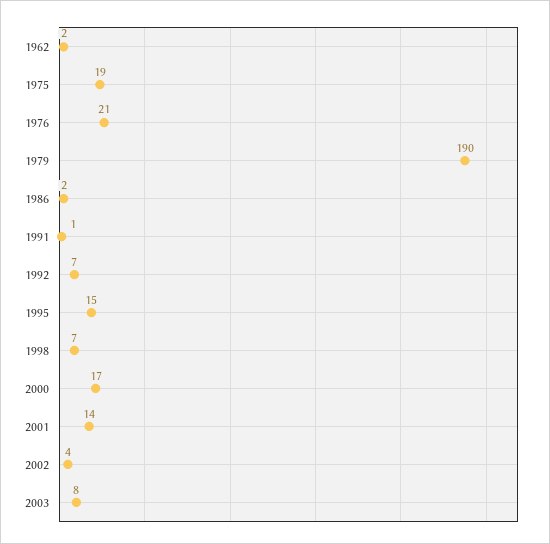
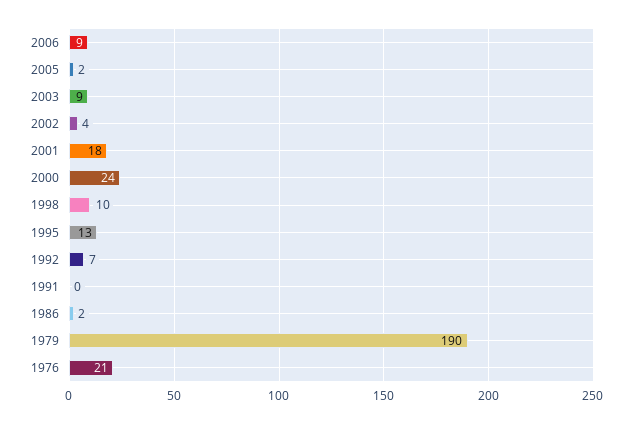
1962: 2 -> none
1975: 19 -> none
1991: 1 -> 0
1995: 15 -> 13
1998: 7 -> 10
2000: 17 -> 24
2001: 14 -> 18
2003: 8 -> 9
2006: none -> 9
2005: none -> 2

